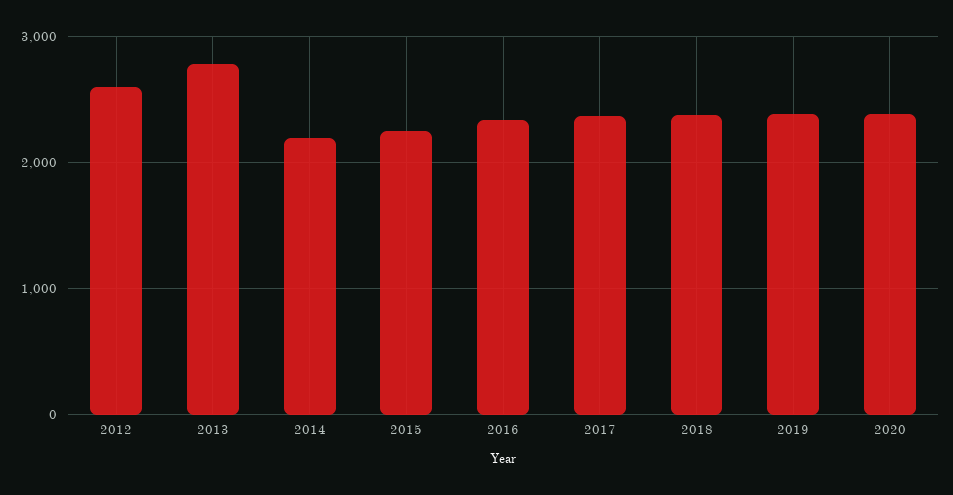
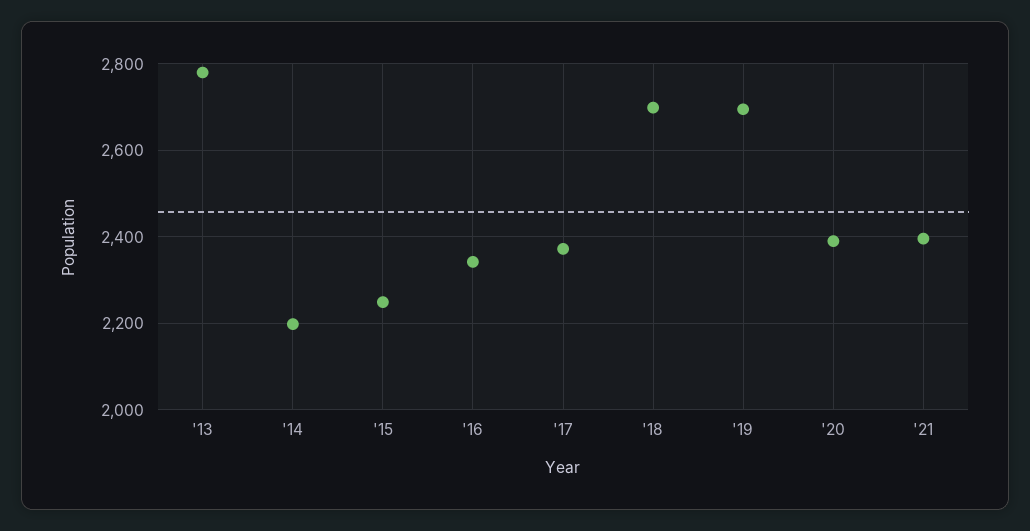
2012: 2600 -> none
2018: 2400 -> 2700
2019: 2400 -> 2700
'21: none -> 2400

